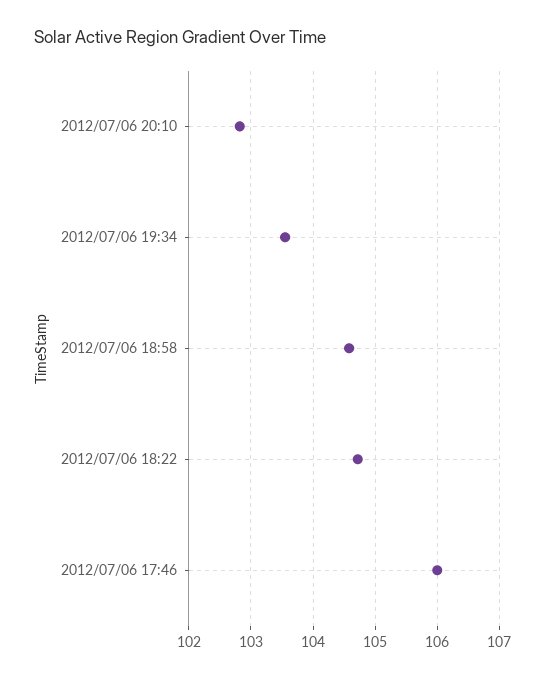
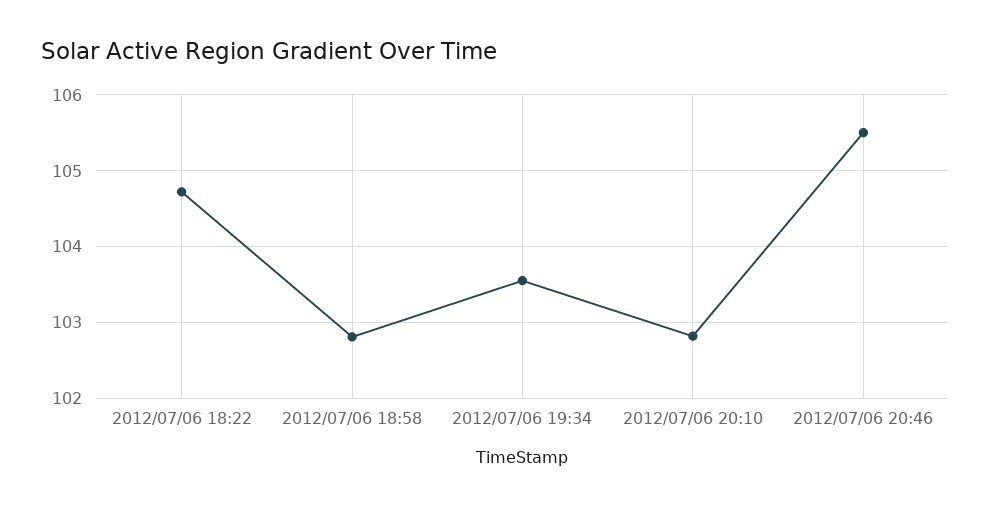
2012/07/06 18:58: 104.6 -> 102.8
2012/07/06 17:46: 106 -> none
2012/07/06 20:46: none -> 105.5

